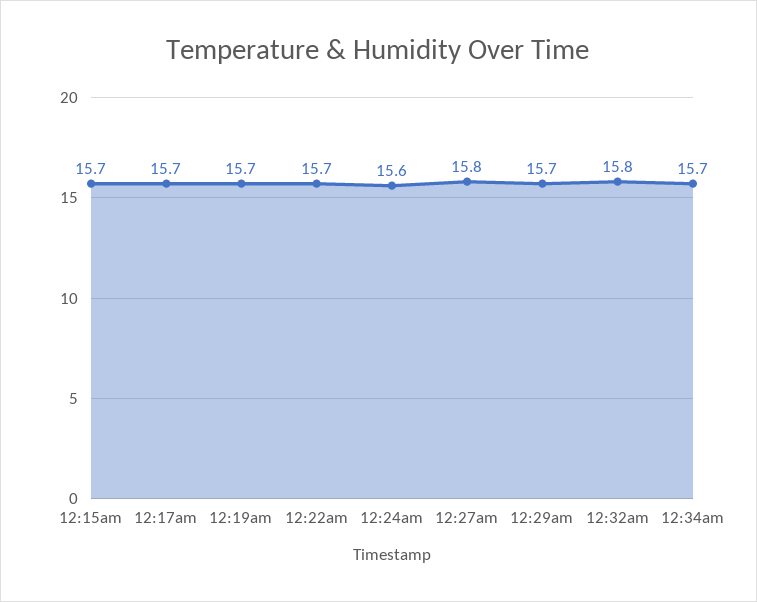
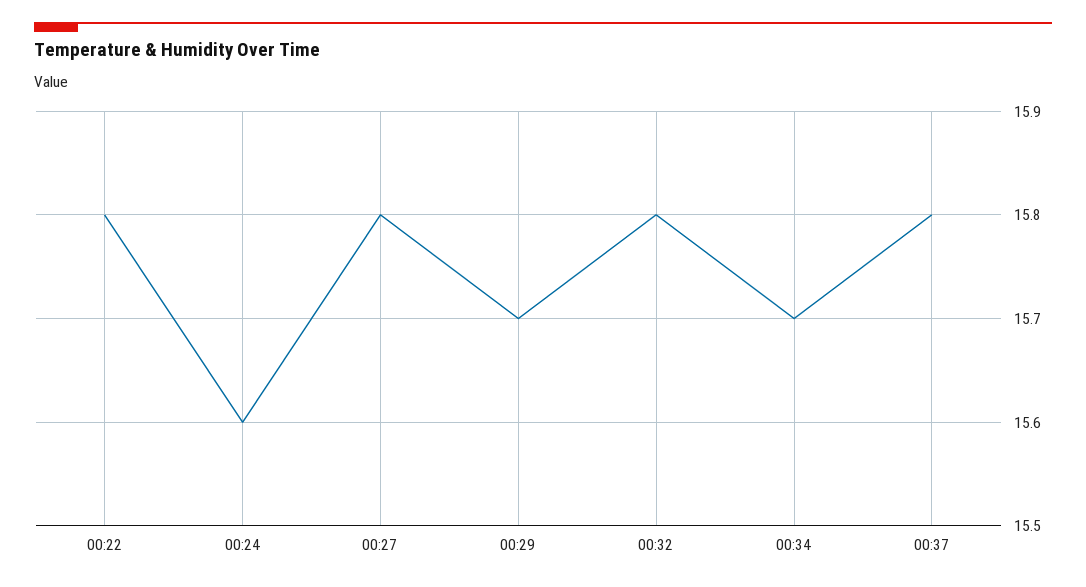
12:15am: 15.7 -> none
12:17am: 15.7 -> none
12:19am: 15.7 -> none
12:22am: 15.7 -> 15.8
00:37: none -> 15.8

